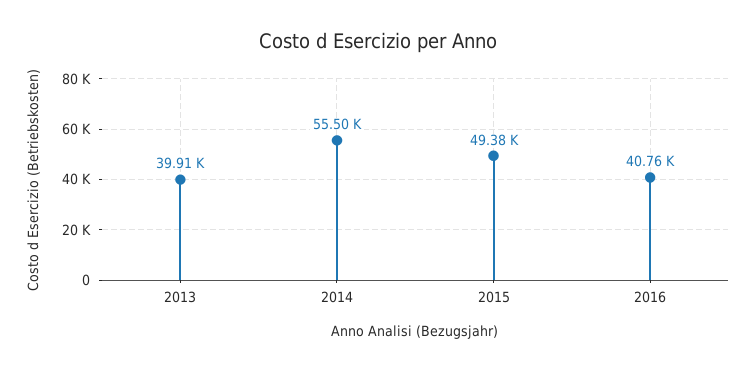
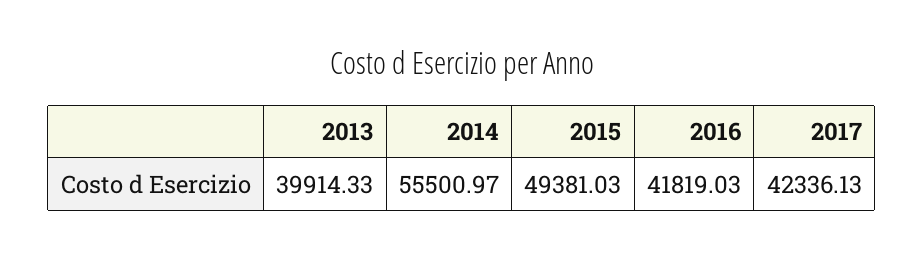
2016: 40760 -> 41819.03
2017: none -> 42336.13

